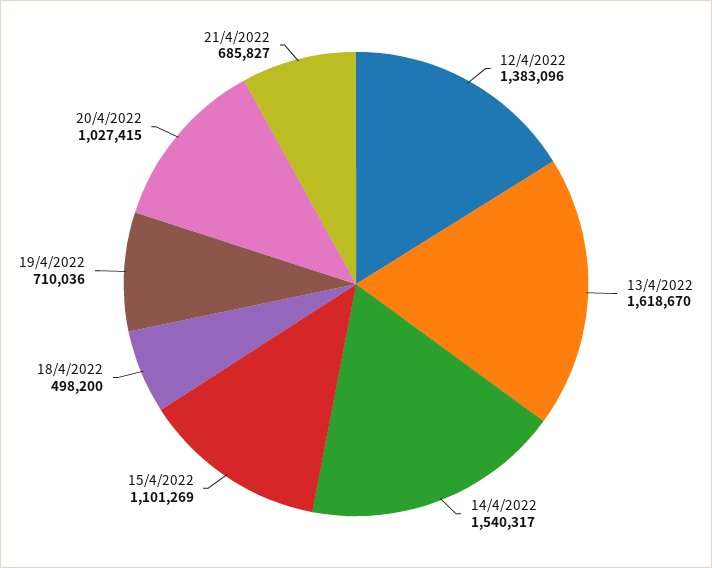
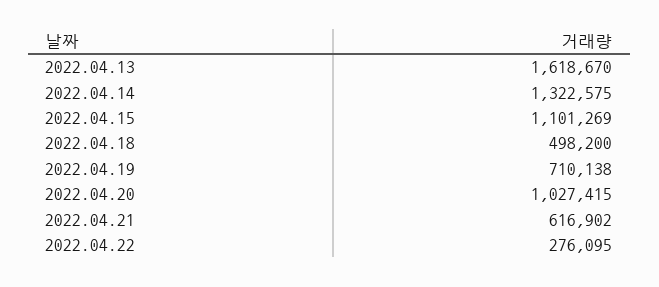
12/4/2022: 1383096 -> none
14/4/2022: 1540317 -> 1322575
19/4/2022: 710036 -> 710138
21/4/2022: 685827 -> 616902
2022.04.22: none -> 276095

